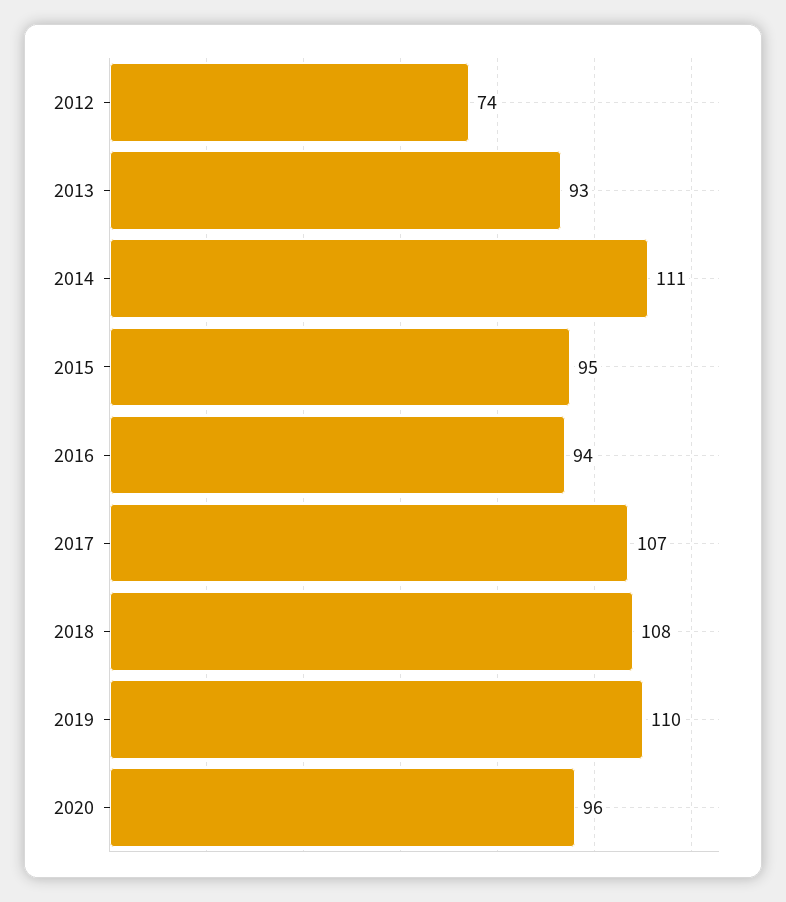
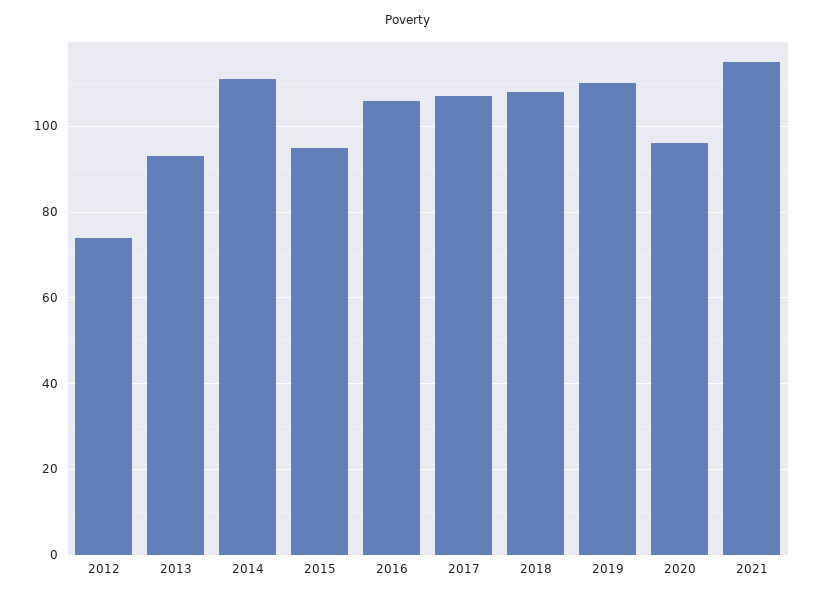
2016: 94 -> 105
2021: none -> 115

